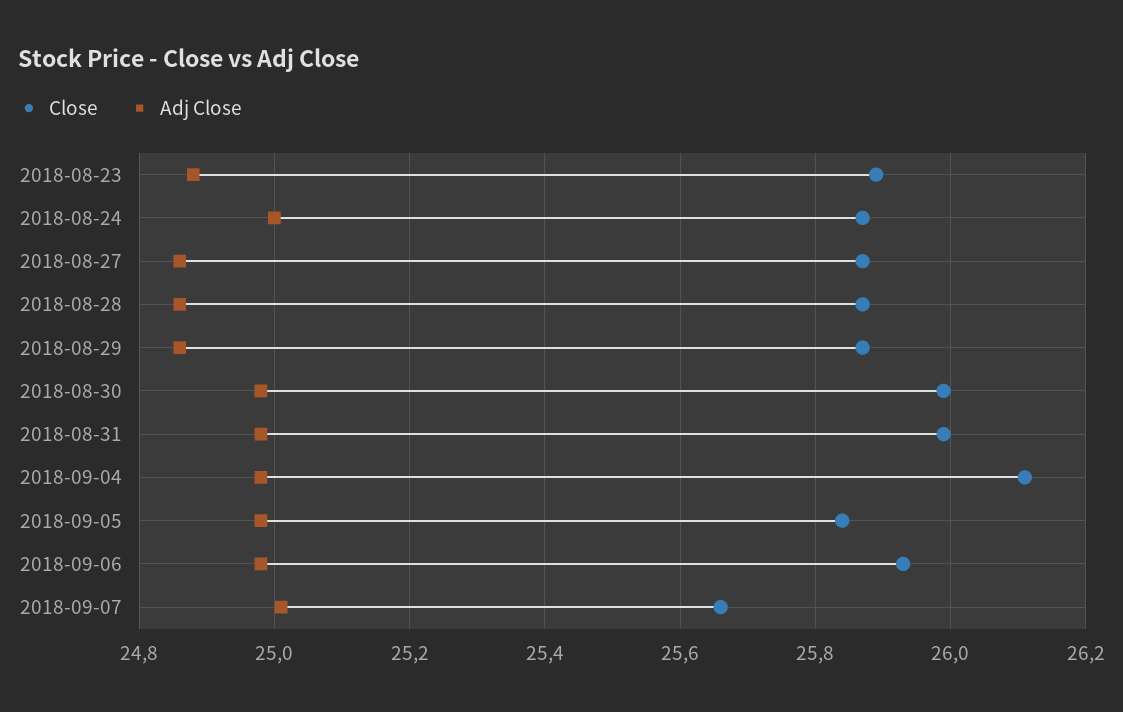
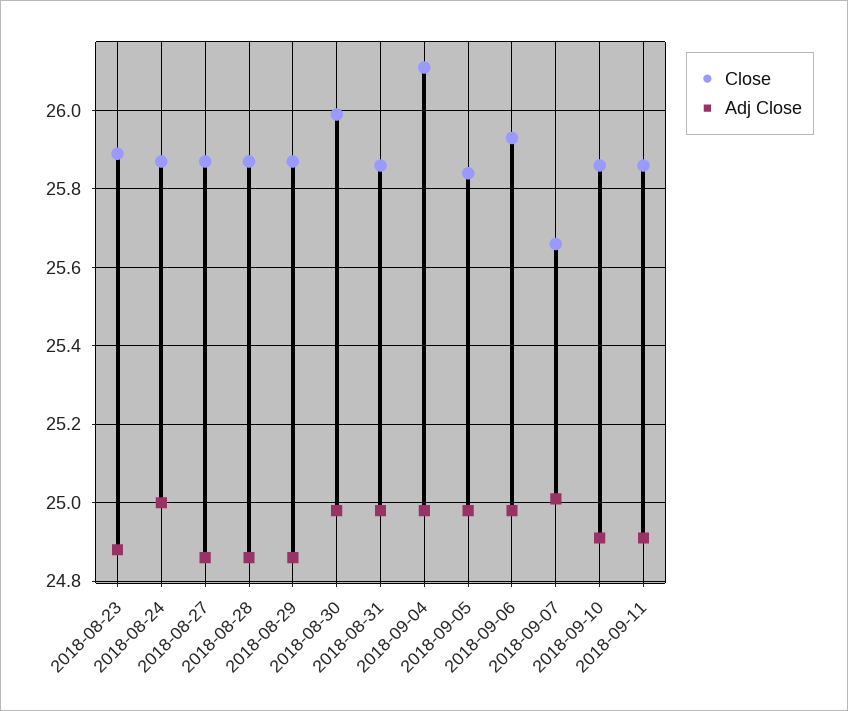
Close, 2018-08-31: 26 -> 25.85
Close, 2018-09-10: none -> 25.85
Adj Close, 2018-09-10: none -> 24.9
Close, 2018-09-11: none -> 25.85
Adj Close, 2018-09-11: none -> 24.9

